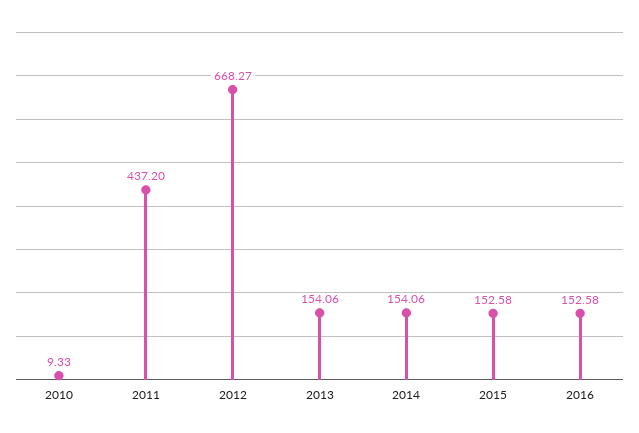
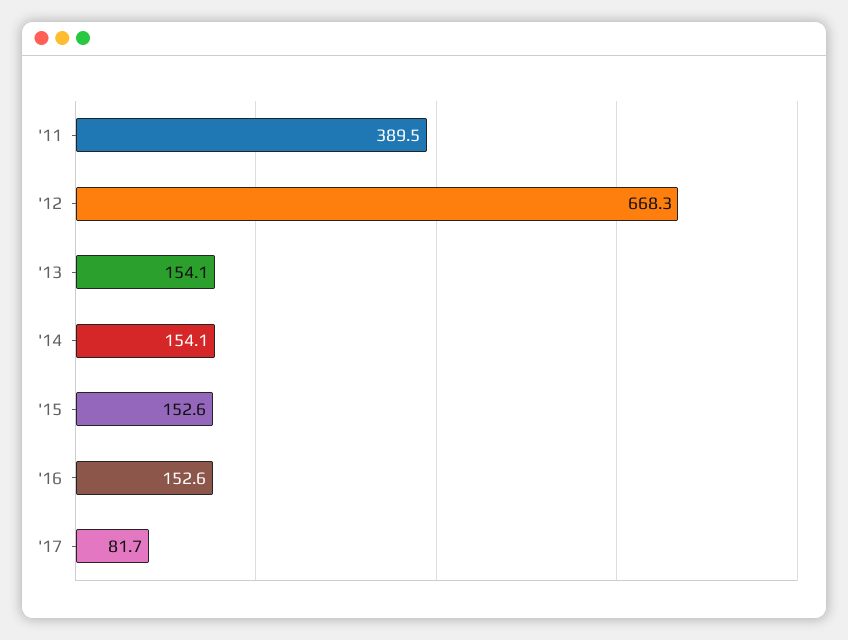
2010: 9.33 -> none
2011: 437.2 -> 389.5
'17: none -> 81.7

